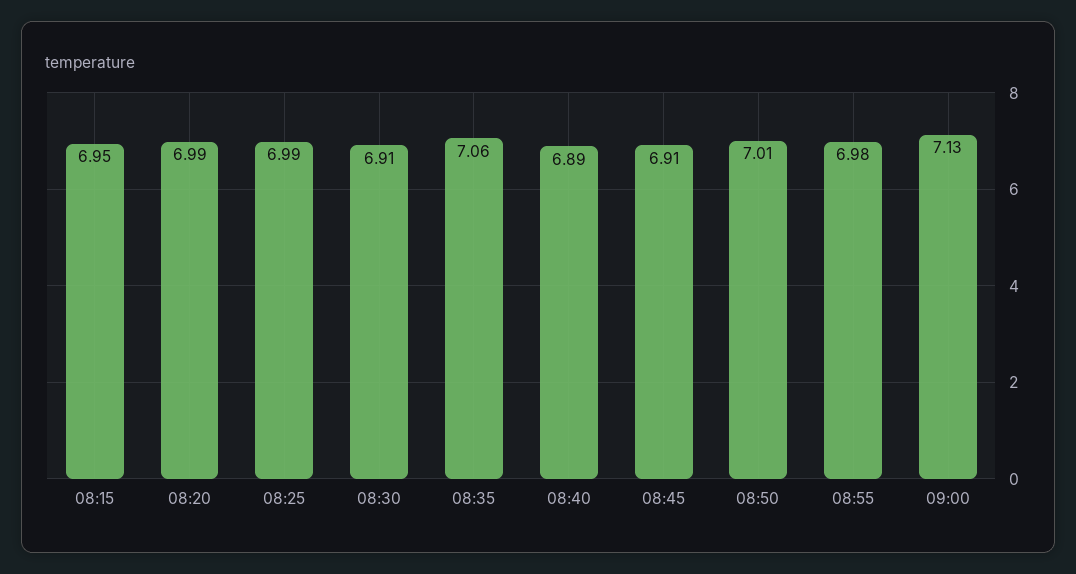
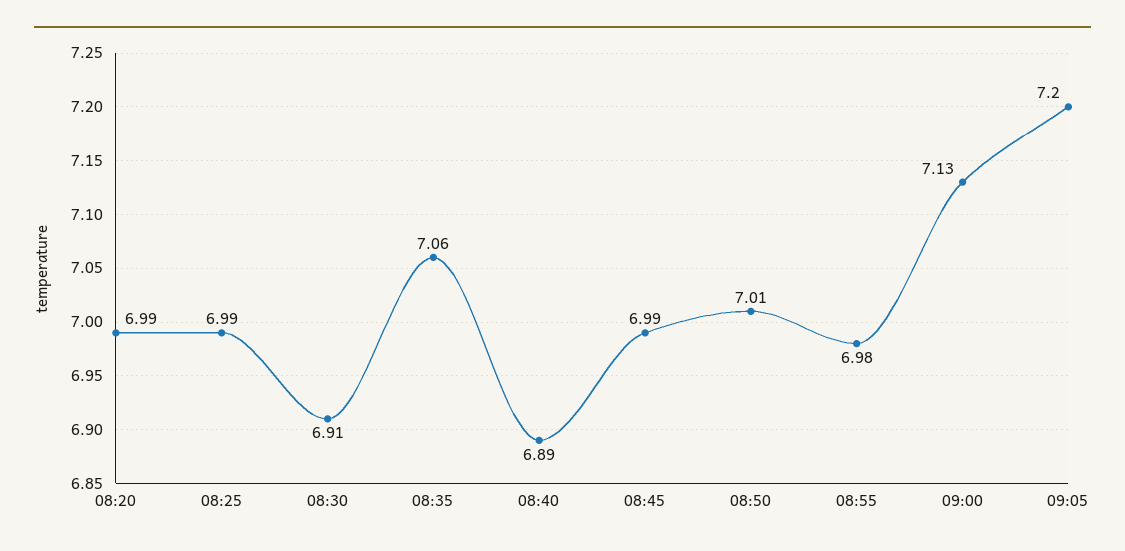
08:15: 6.95 -> none
08:45: 6.91 -> 6.99
09:05: none -> 7.2

